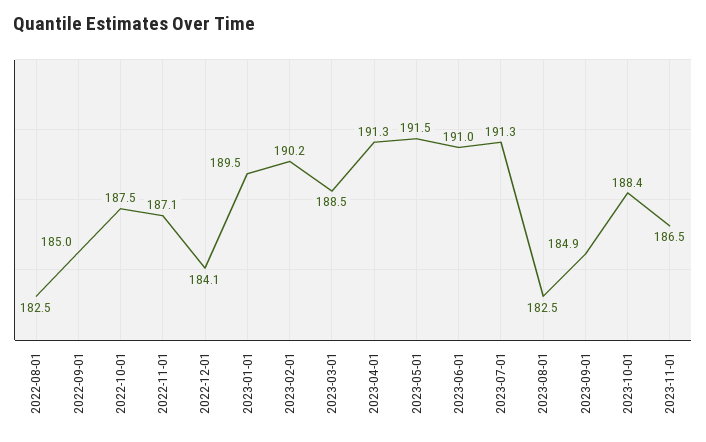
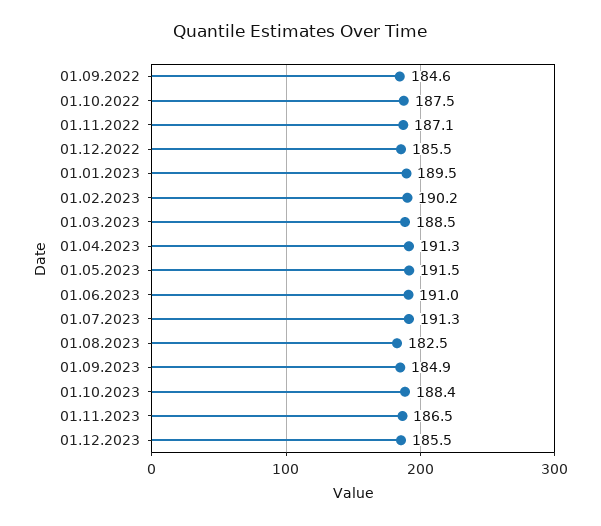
2022-08-01: 182.5 -> none
2022-09-01: 185 -> 184.6
2022-12-01: 184.1 -> 185.5
01.12.2023: none -> 185.5

